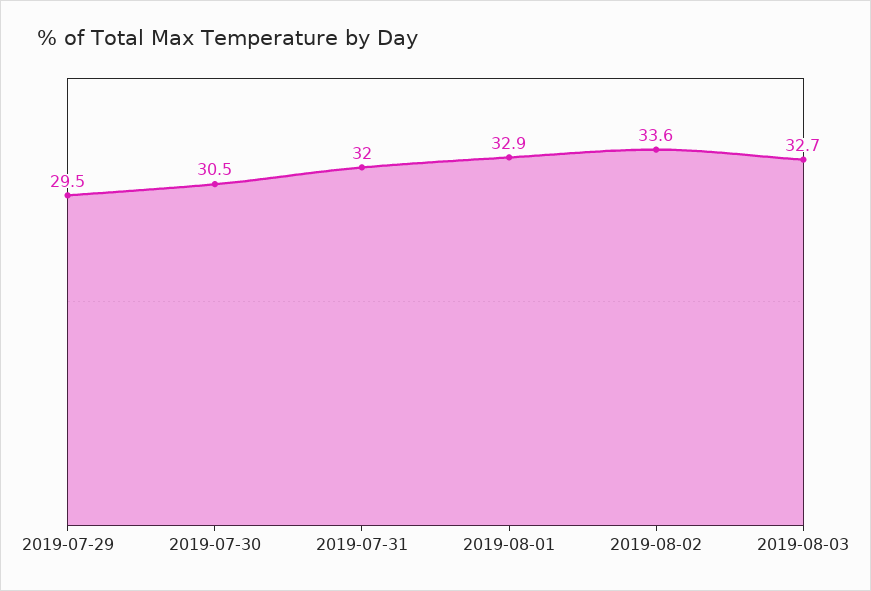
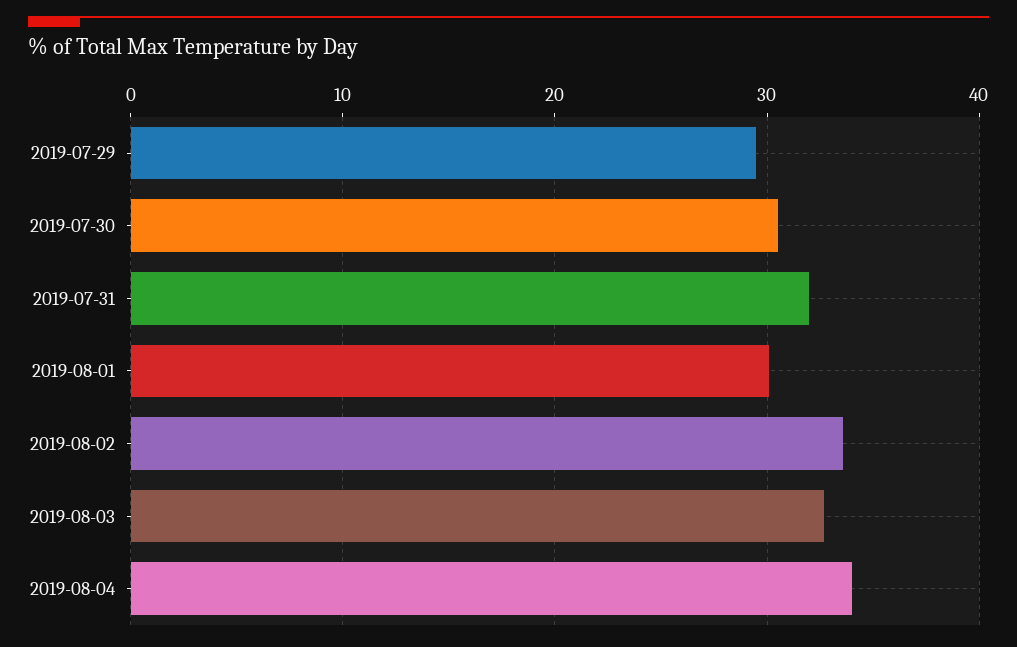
2019-08-01: 32.9 -> 30
2019-08-04: none -> 34

